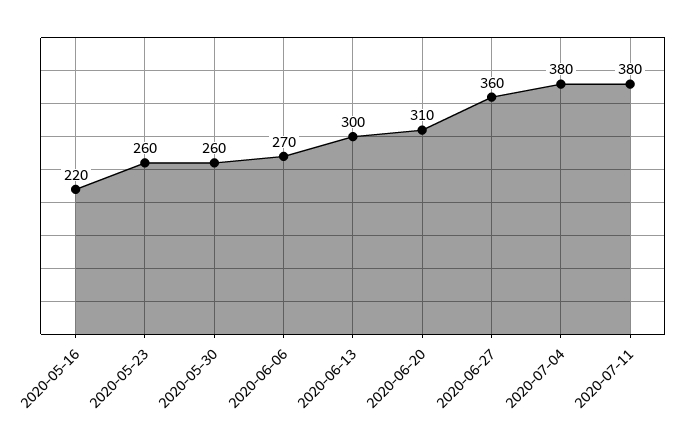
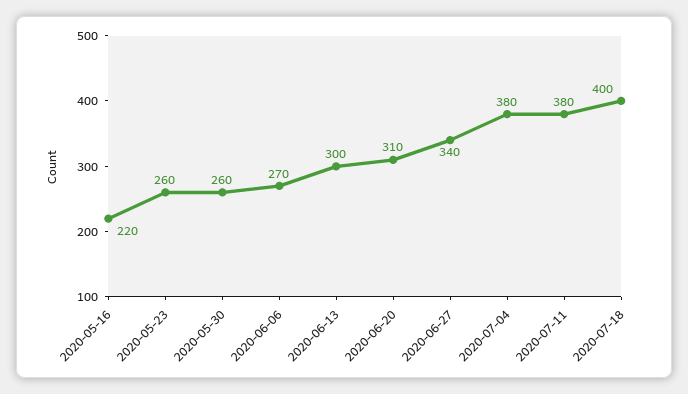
2020-06-27: 360 -> 340
2020-07-18: none -> 400

